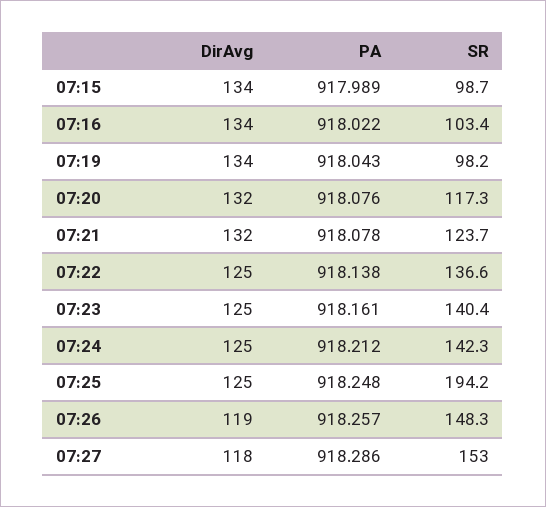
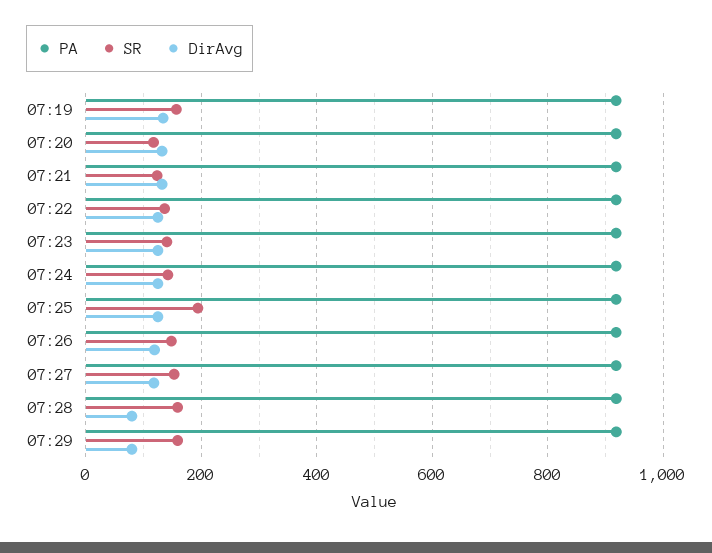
DirAvg, 07:15: 134 -> none
PA, 07:15: 917.989 -> none
SR, 07:15: 98.7 -> none
DirAvg, 07:16: 134 -> none
PA, 07:16: 918.022 -> none
SR, 07:16: 103.4 -> none
SR, 07:19: 98.2 -> 160
PA, 07:28: none -> 920
SR, 07:28: none -> 160
DirAvg, 07:28: none -> 80
PA, 07:29: none -> 920
SR, 07:29: none -> 160
DirAvg, 07:29: none -> 80

